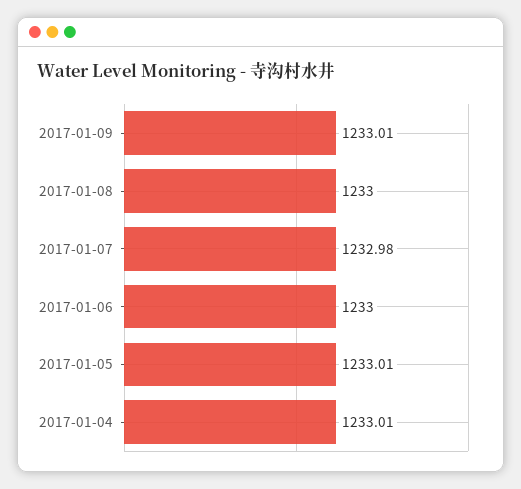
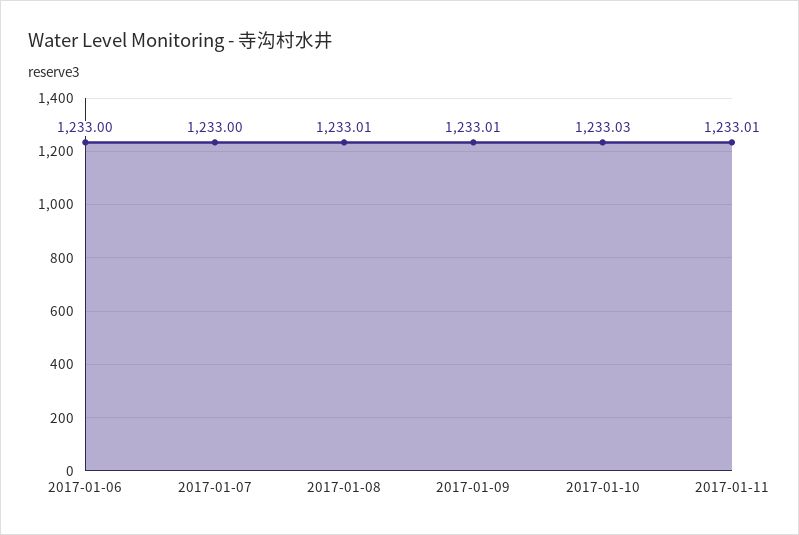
2017-01-08: 1233 -> 1233.01
2017-01-07: 1232.98 -> 1233
2017-01-05: 1233.01 -> none
2017-01-04: 1233.01 -> none
2017-01-10: none -> 1233.03
2017-01-11: none -> 1233.01

